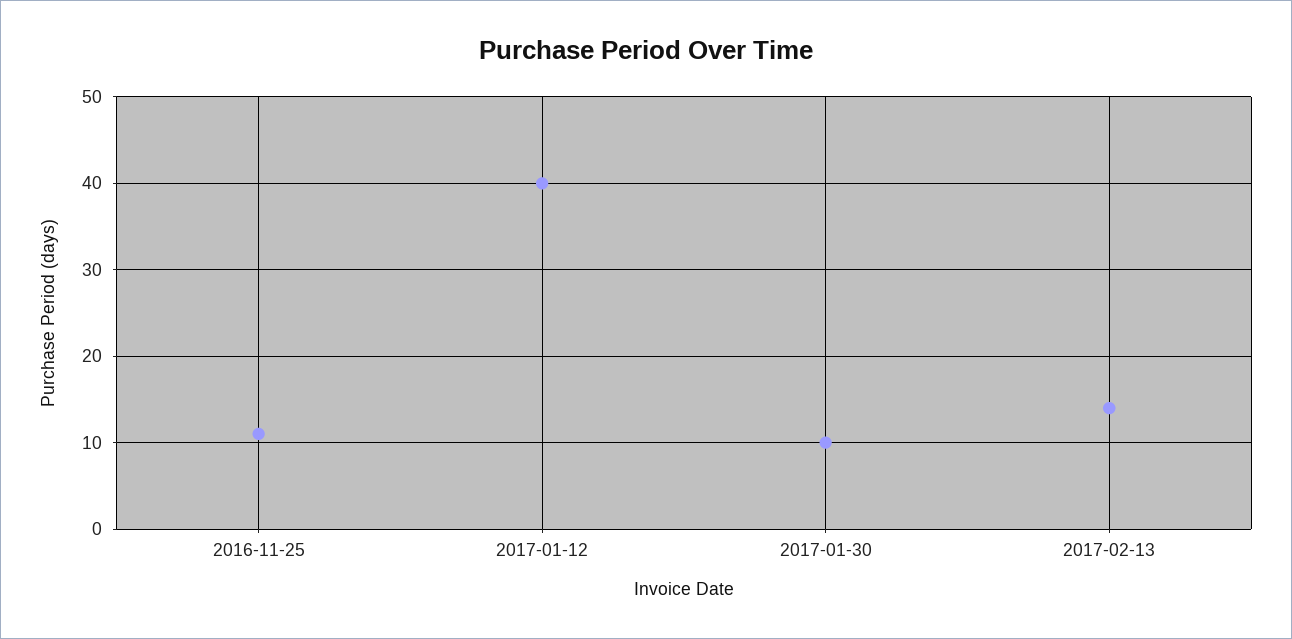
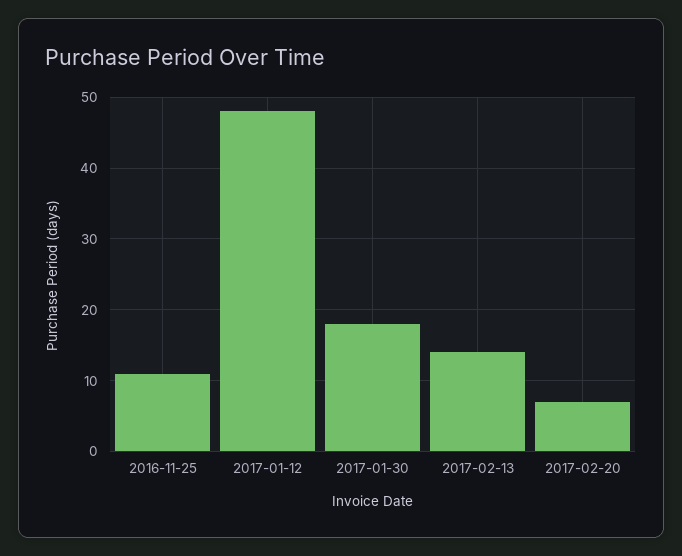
2017-01-12: 40 -> 48
2017-01-30: 10 -> 18
2017-02-20: none -> 7

